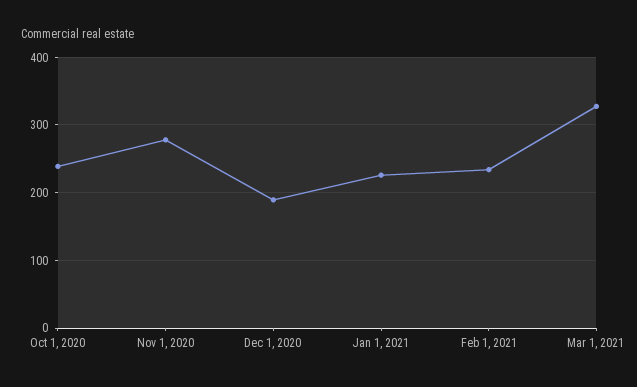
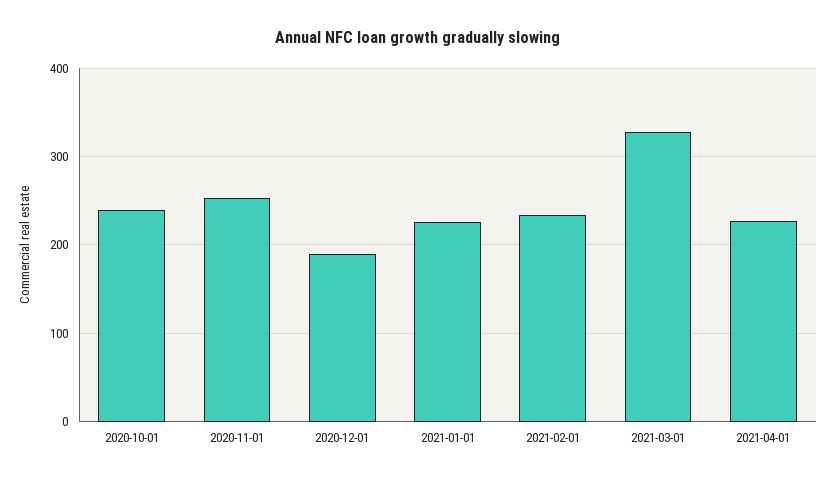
Nov 1, 2020: 280 -> 250
2021-04-01: none -> 230

